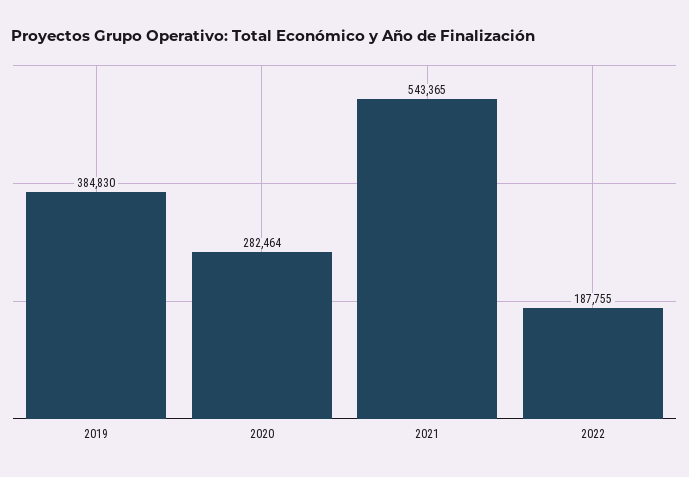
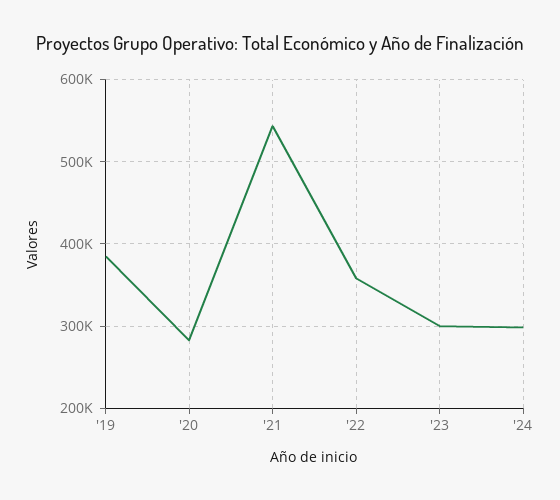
2022: 187755 -> 360000
'23: none -> 300000
'24: none -> 300000

